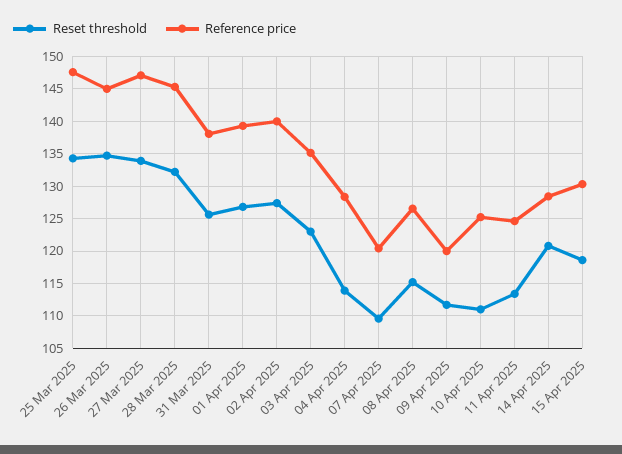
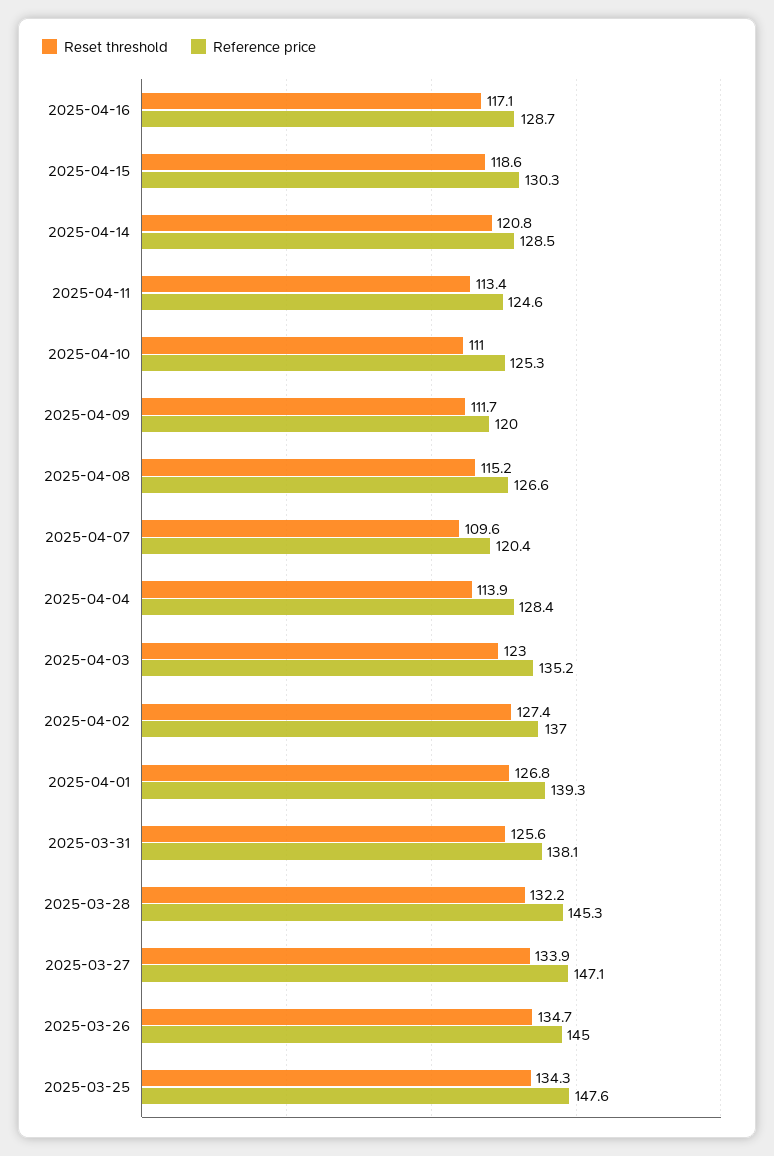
Reference price, 02 Apr 2025: 140 -> 137
Reset threshold, 2025-04-16: none -> 117.1
Reference price, 2025-04-16: none -> 128.7

